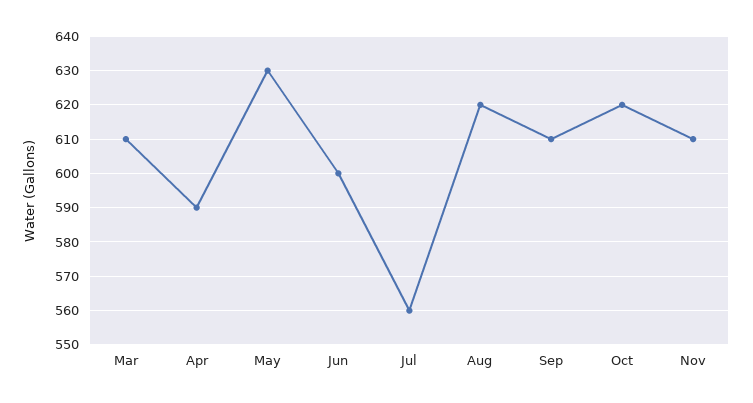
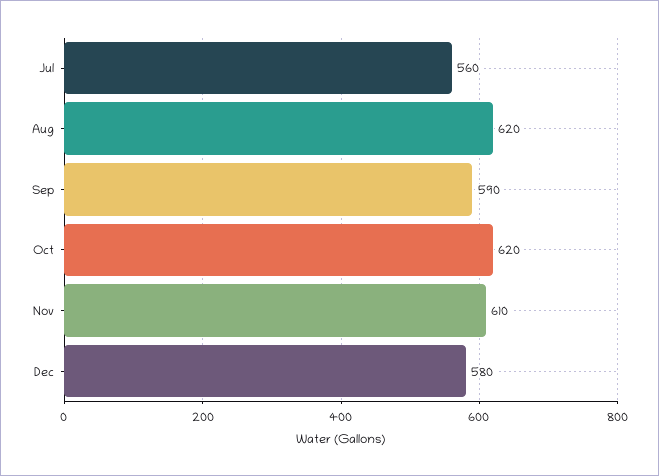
Mar: 610 -> none
Apr: 590 -> none
May: 630 -> none
Jun: 600 -> none
Sep: 610 -> 590
Dec: none -> 580

